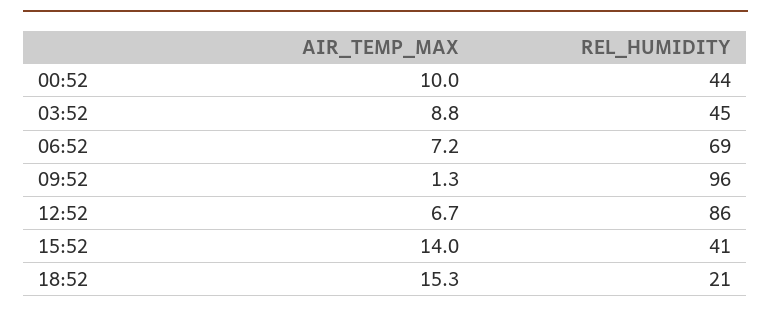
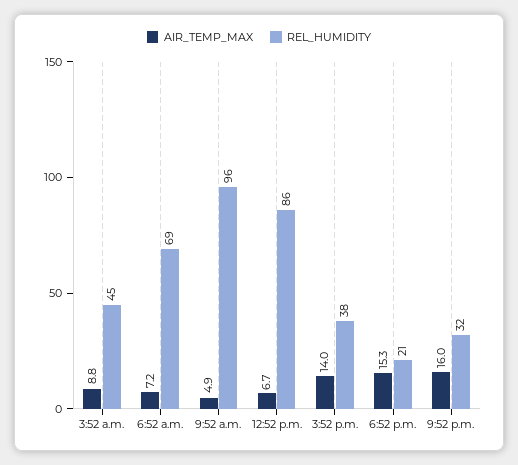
AIR_TEMP_MAX, 00:52: 10 -> none
REL_HUMIDITY, 00:52: 44 -> none
AIR_TEMP_MAX, 09:52: 1.3 -> 4.9
REL_HUMIDITY, 15:52: 41 -> 38
AIR_TEMP_MAX, 9:52 p.m.: none -> 16
REL_HUMIDITY, 9:52 p.m.: none -> 32

